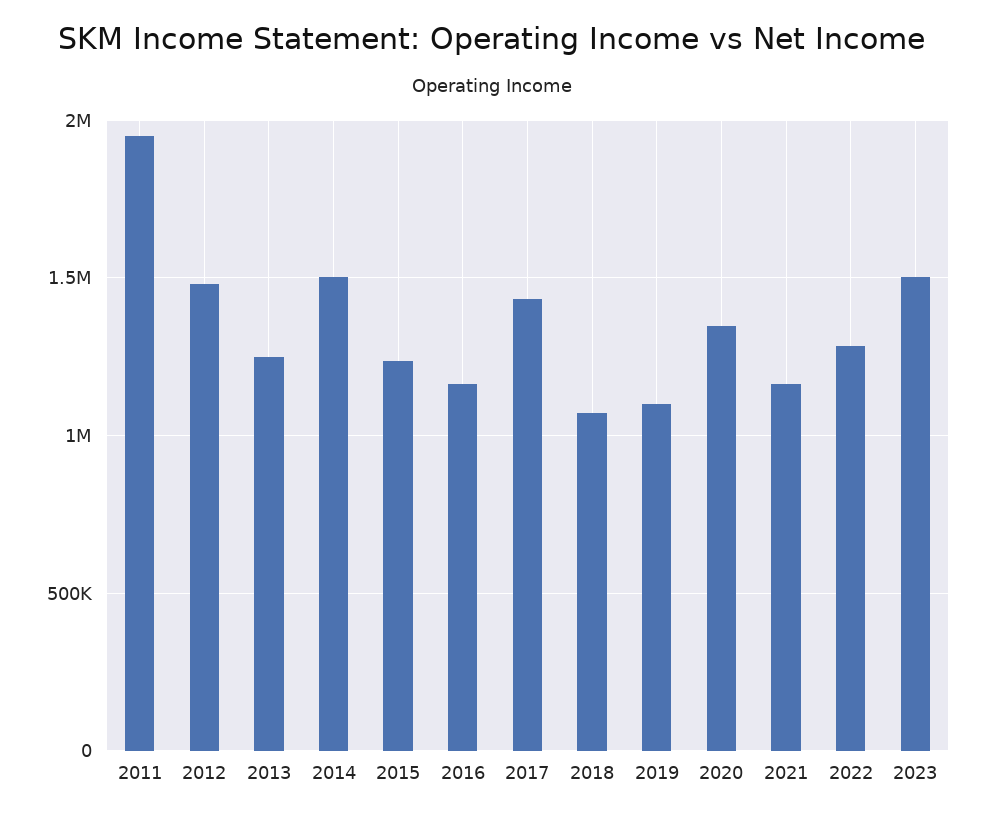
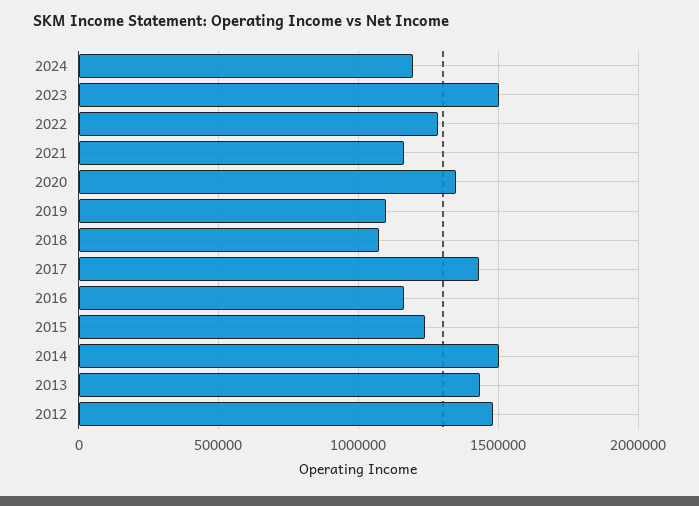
2011: 1950000 -> none
2013: 1250000 -> 1450000
2024: none -> 1200000

